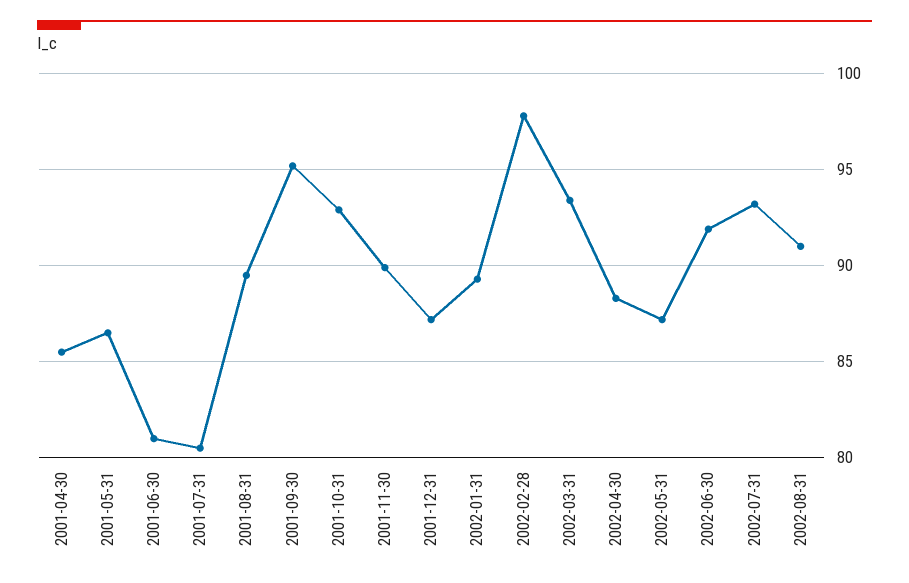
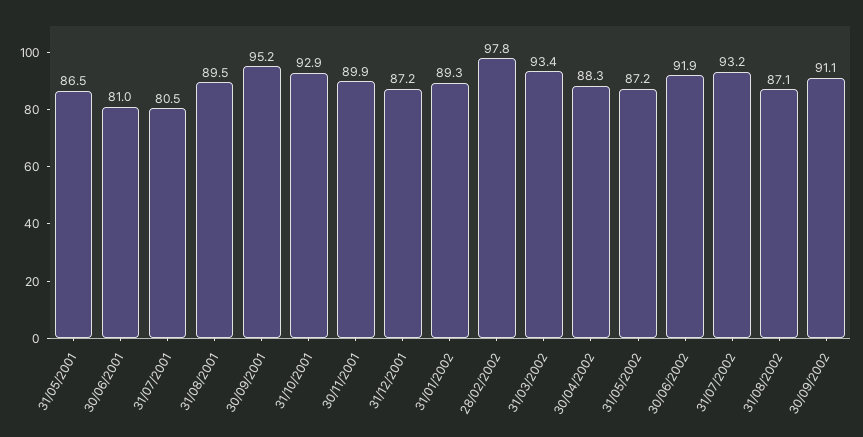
2001-04-30: 85.5 -> none
2002-08-31: 91 -> 87.1
30/09/2002: none -> 91.1

